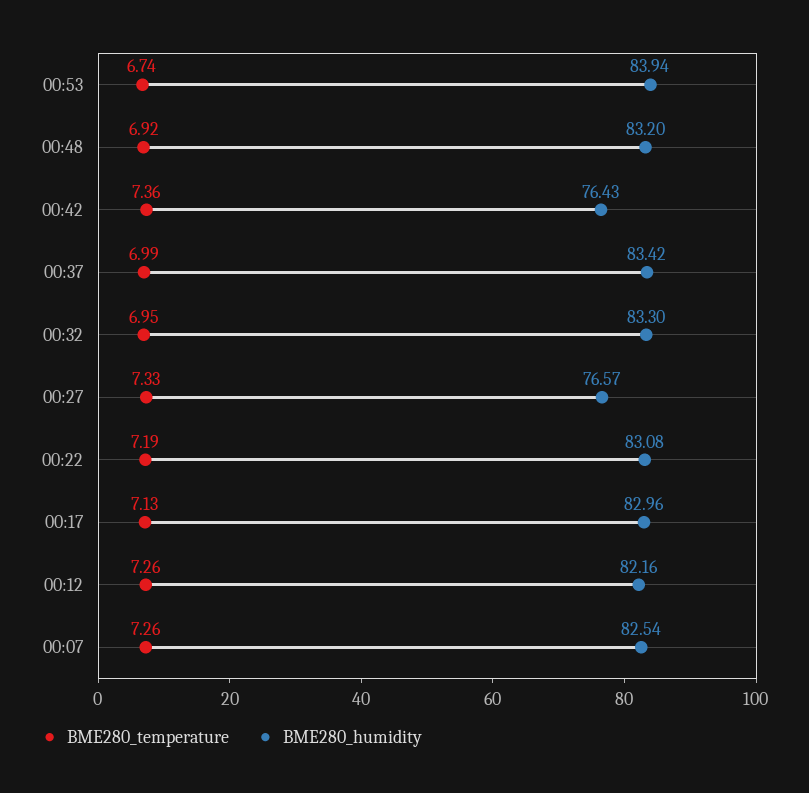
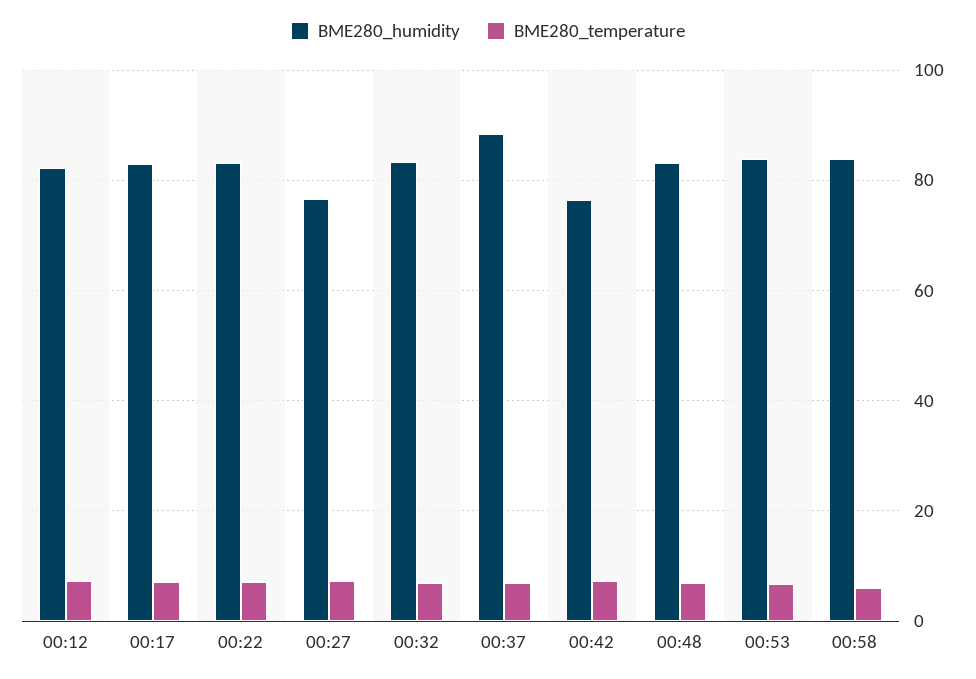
BME280_humidity, 00:37: 83.42 -> 88
BME280_temperature, 00:07: 7.26 -> none
BME280_humidity, 00:07: 82.54 -> none
BME280_humidity, 00:58: none -> 84
BME280_temperature, 00:58: none -> 6

